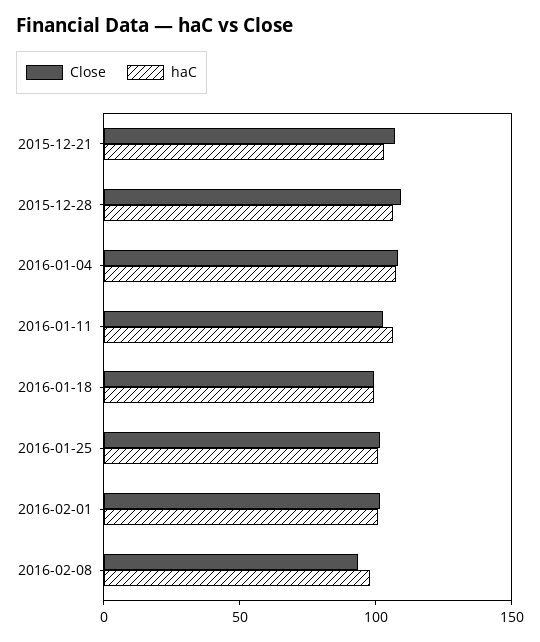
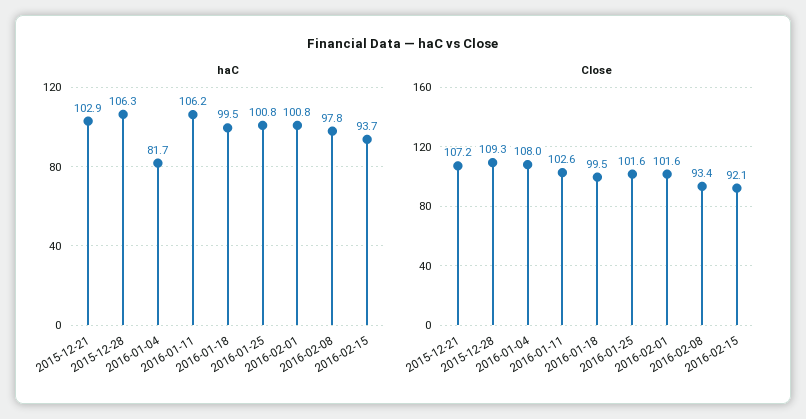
haC, 2016-01-04: 110 -> 81.7
haC, 2016-02-15: none -> 93.7
Close, 2016-02-15: none -> 92.1

